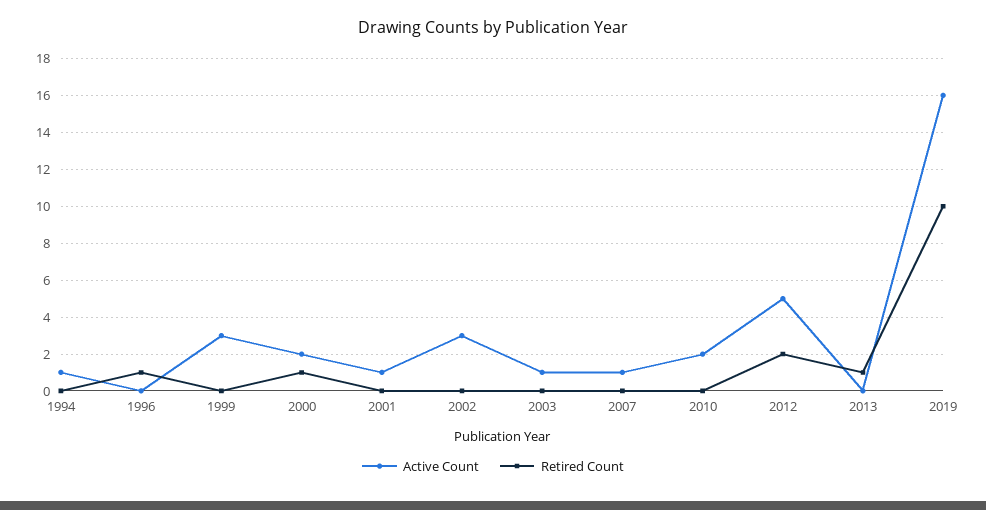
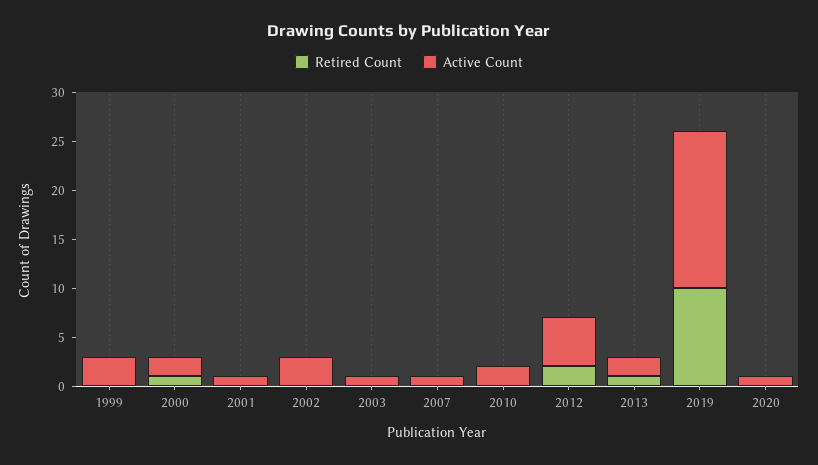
Active Count, 1994: 1 -> none
Retired Count, 1994: 0 -> none
Active Count, 1996: 0 -> none
Retired Count, 1996: 1 -> none
Active Count, 2013: 0 -> 2
Retired Count, 2020: none -> 0
Active Count, 2020: none -> 1

